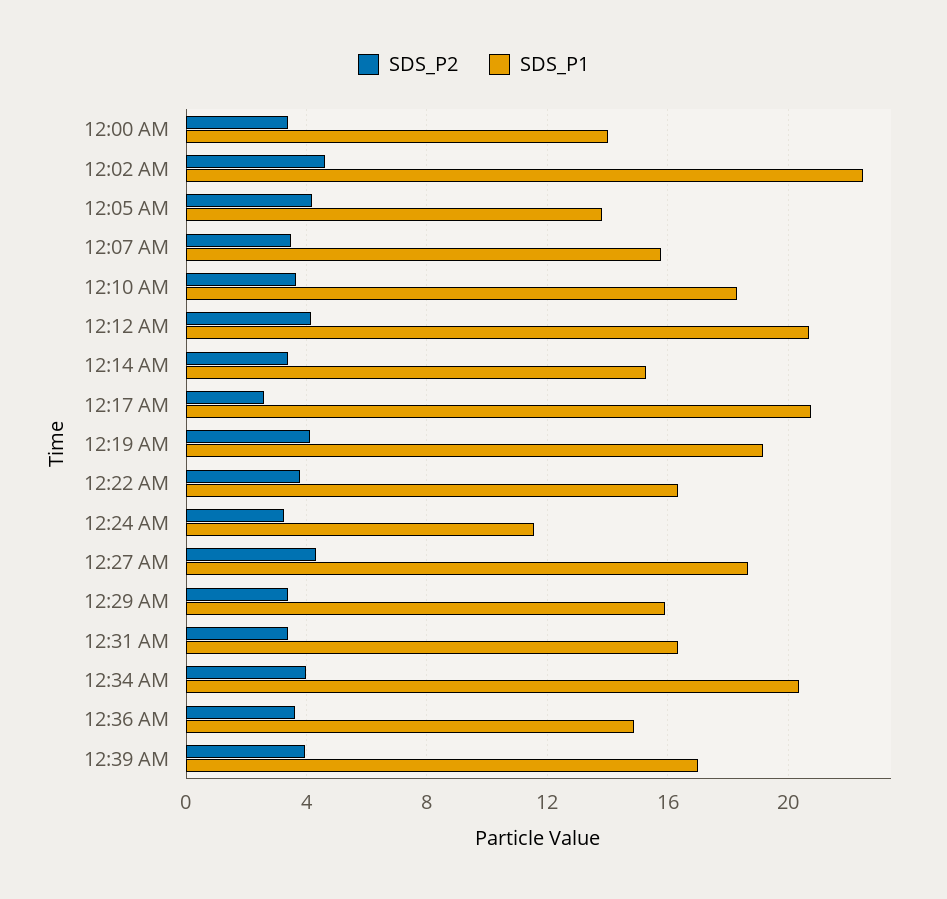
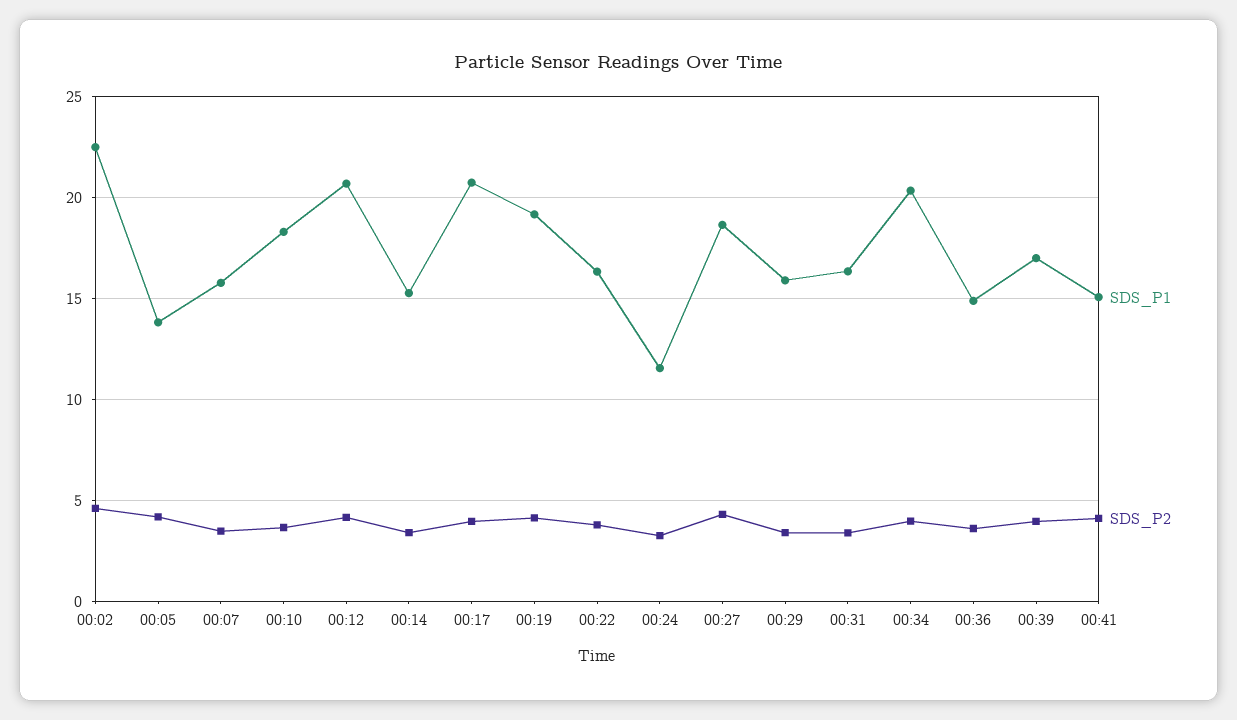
SDS_P2, 12:00 AM: 3.5 -> none
SDS_P1, 12:00 AM: 14 -> none
SDS_P2, 12:17 AM: 2.5 -> 4
SDS_P1, 00:41: none -> 15
SDS_P2, 00:41: none -> 4

